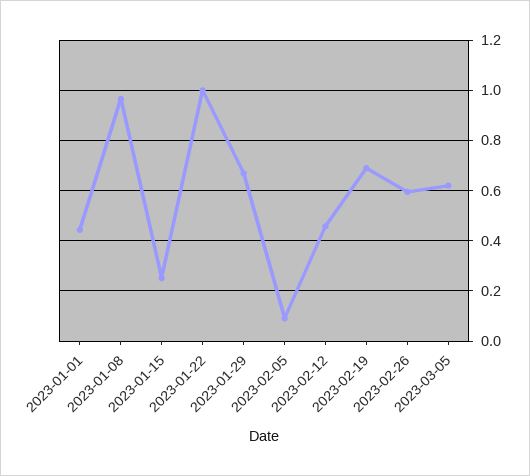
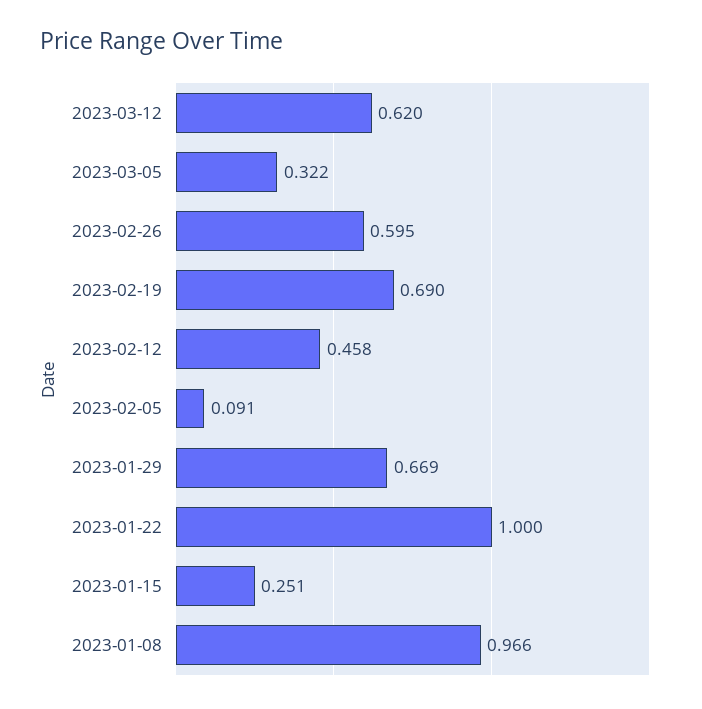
2023-01-01: 0.45 -> none
2023-03-05: 0.625 -> 0.322
2023-03-12: none -> 0.62

